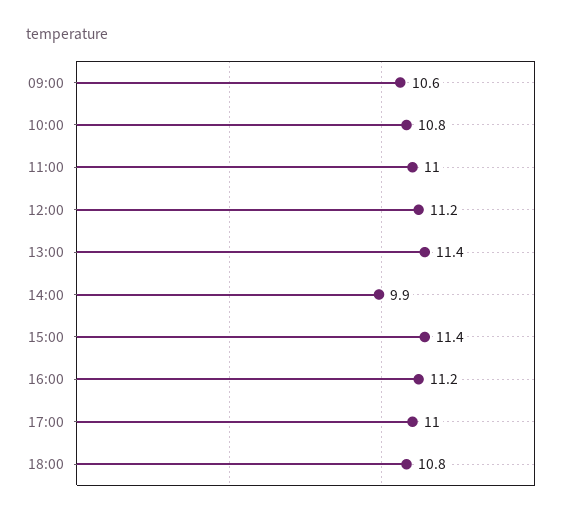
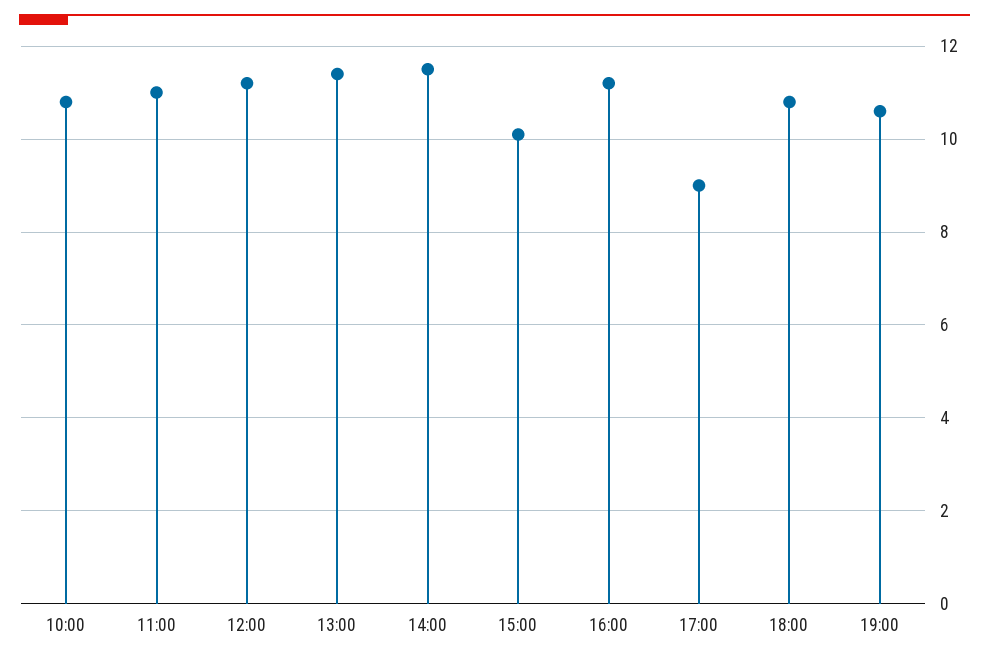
09:00: 10.6 -> none
14:00: 9.9 -> 11.5
15:00: 11.4 -> 10
17:00: 11 -> 9
19:00: none -> 10.5

